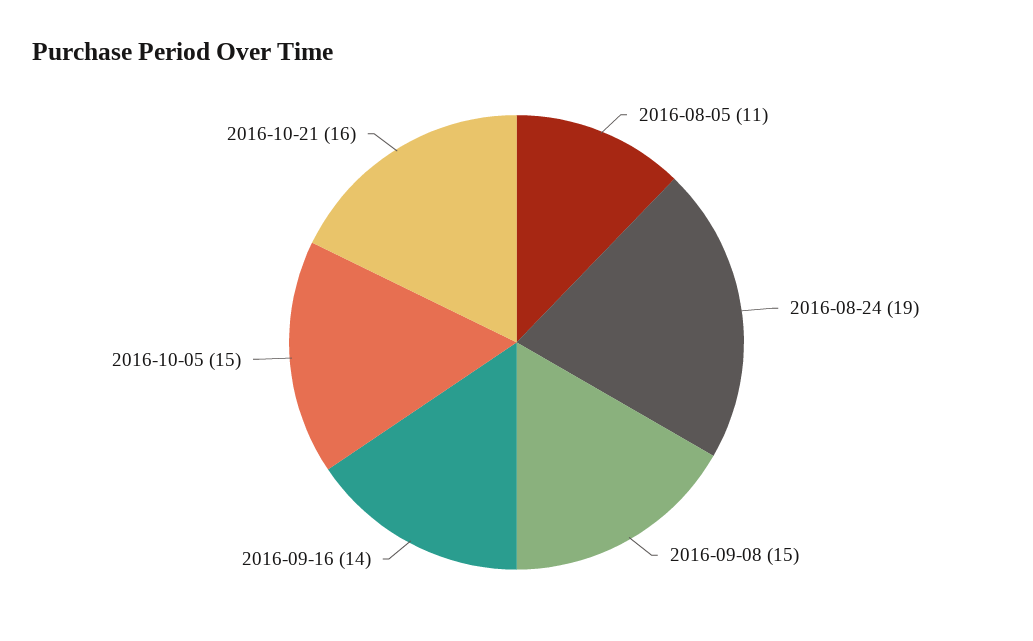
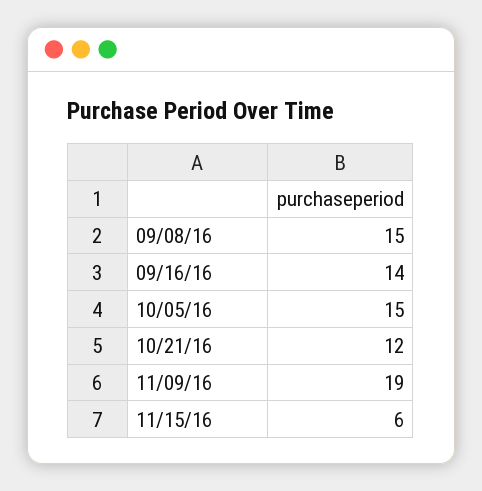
2016-08-05: 11 -> none
2016-08-24: 19 -> none
2016-10-21: 16 -> 12
11/09/16: none -> 19
11/15/16: none -> 6

